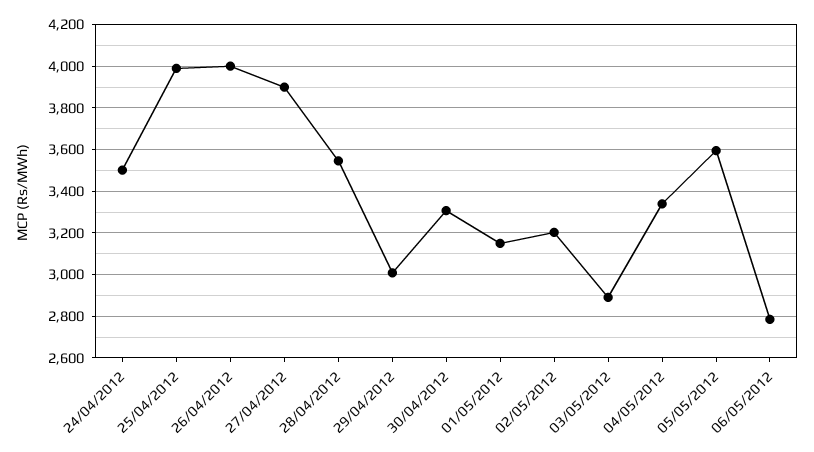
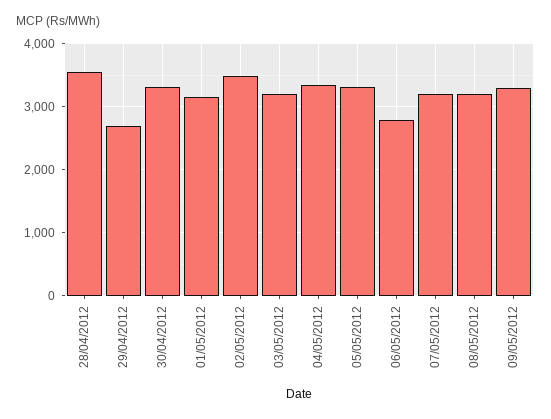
24/04/2012: 3500 -> none
25/04/2012: 4000 -> none
26/04/2012: 4000 -> none
27/04/2012: 3900 -> none
29/04/2012: 3000 -> 2700
02/05/2012: 3200 -> 3500
03/05/2012: 2900 -> 3200
05/05/2012: 3600 -> 3300
07/05/2012: none -> 3200
08/05/2012: none -> 3200
09/05/2012: none -> 3300

